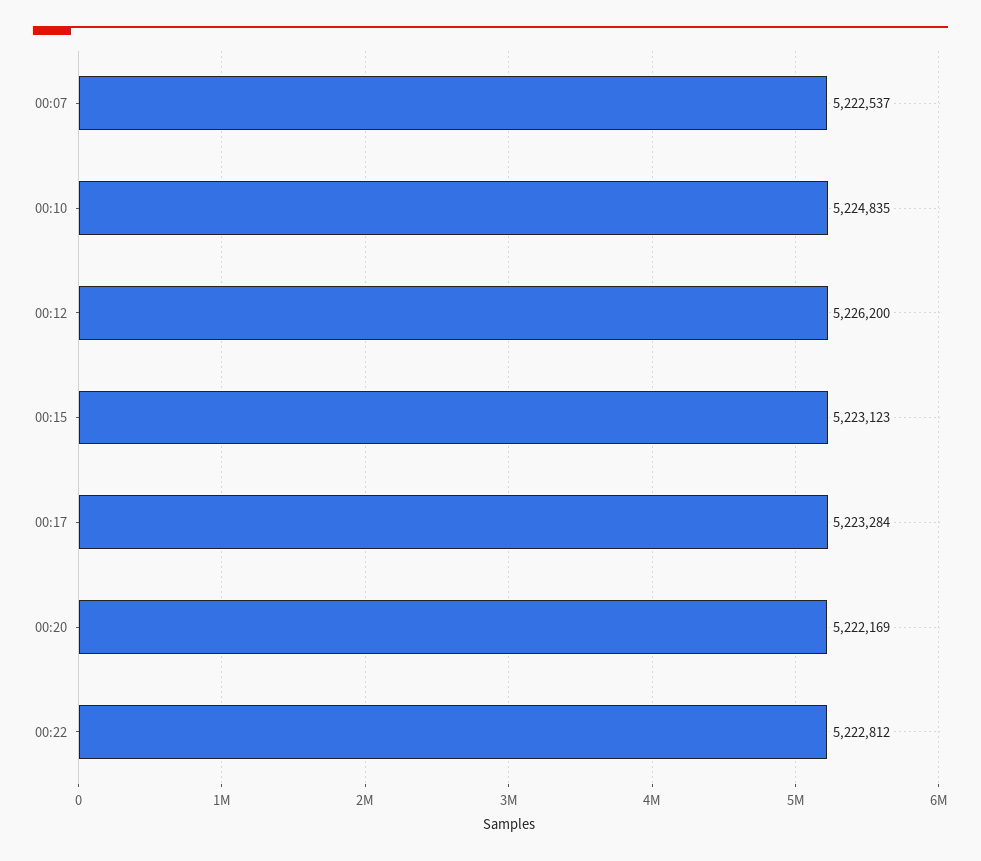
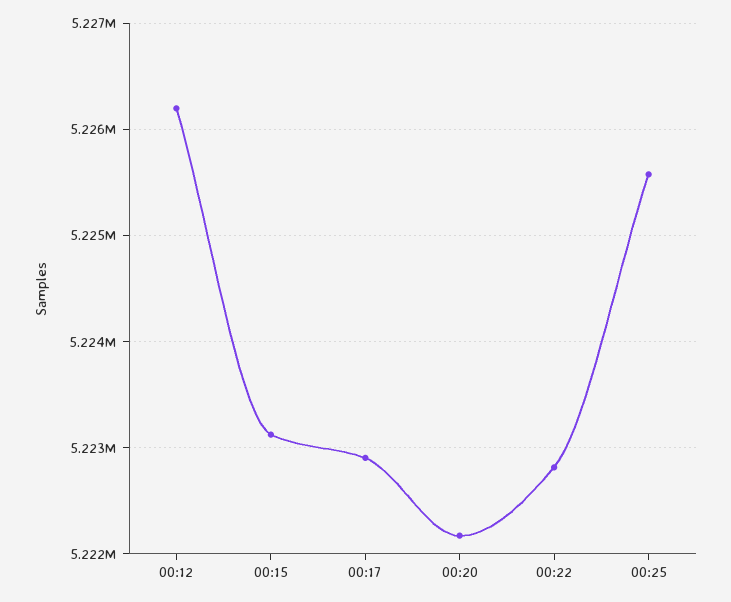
00:07: 5222537 -> none
00:10: 5224835 -> none
00:17: 5223284 -> 5222900
00:25: none -> 5225600

